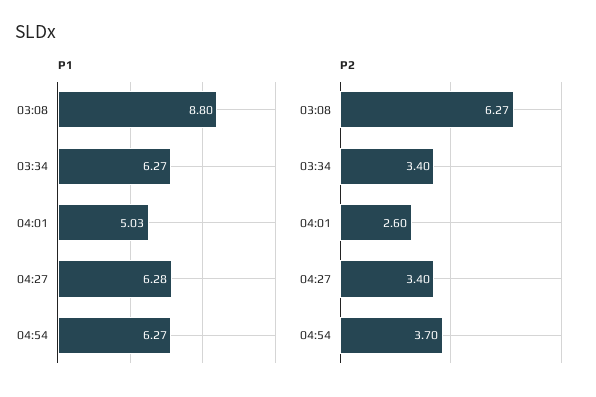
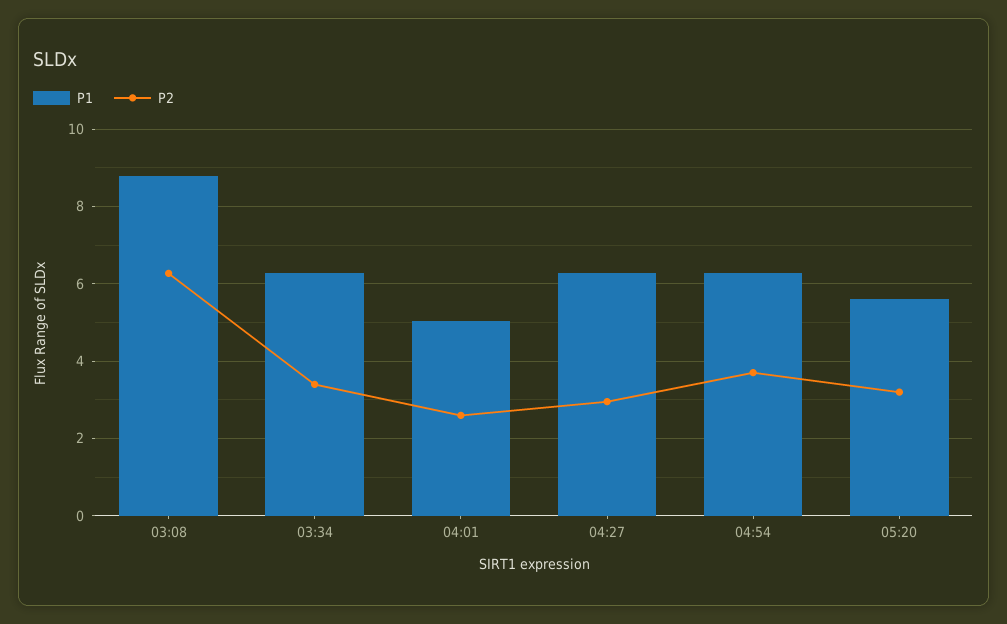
P2, 04:27: 3.4 -> 3
P1, 05:20: none -> 5.6
P2, 05:20: none -> 3.2

